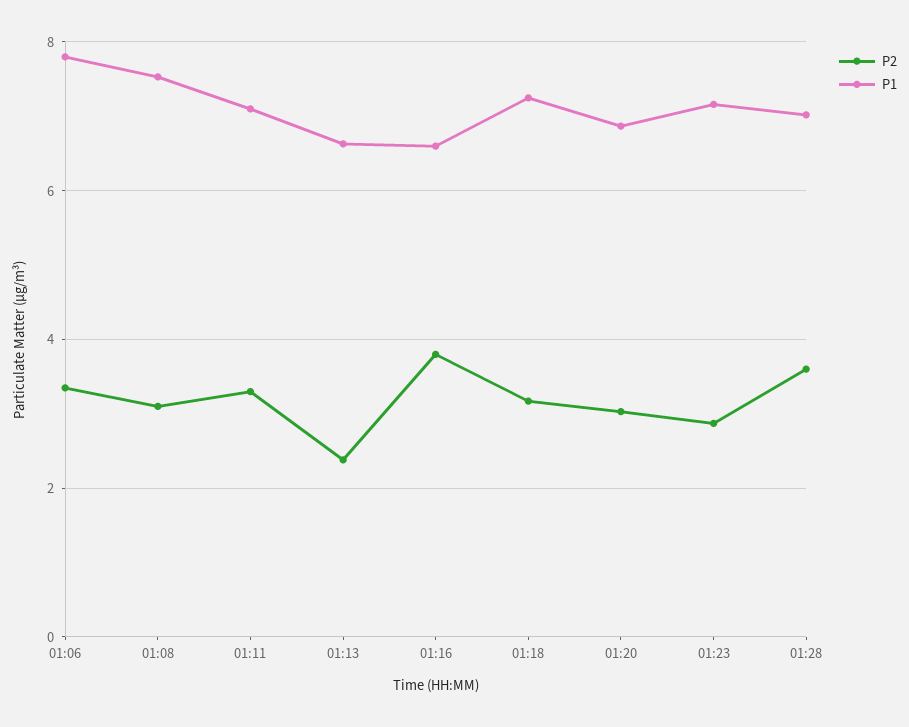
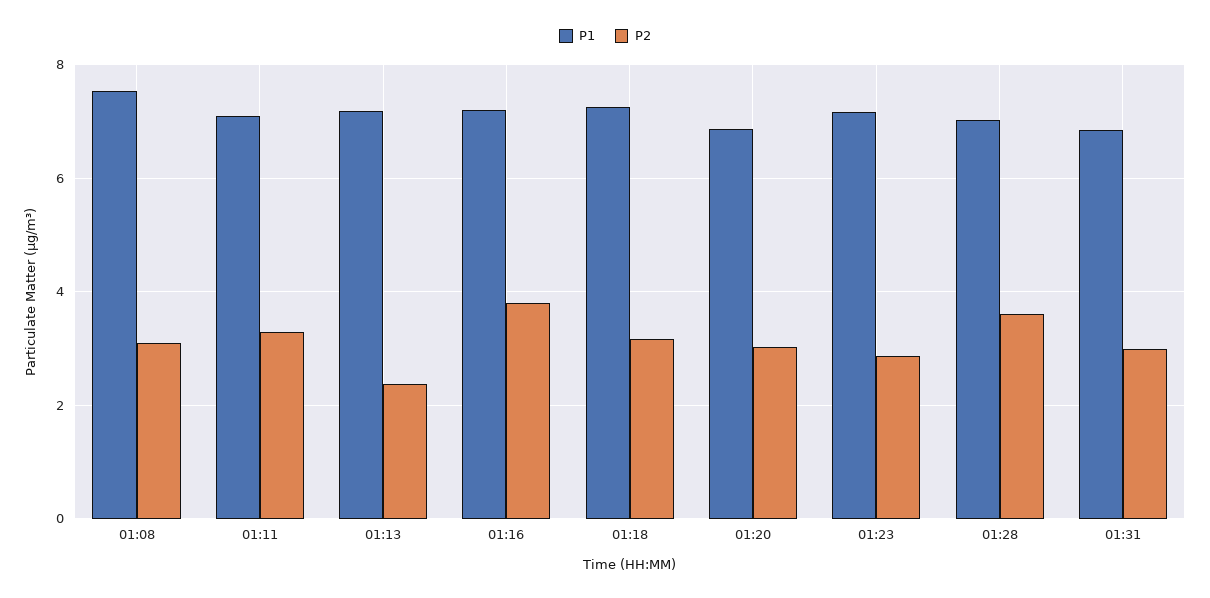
P2, 01:06: 3.4 -> none
P1, 01:06: 7.8 -> none
P1, 01:13: 6.6 -> 7.2
P1, 01:16: 6.6 -> 7.2
P1, 01:31: none -> 6.8
P2, 01:31: none -> 3

